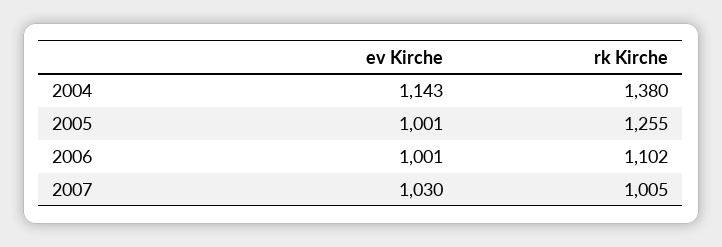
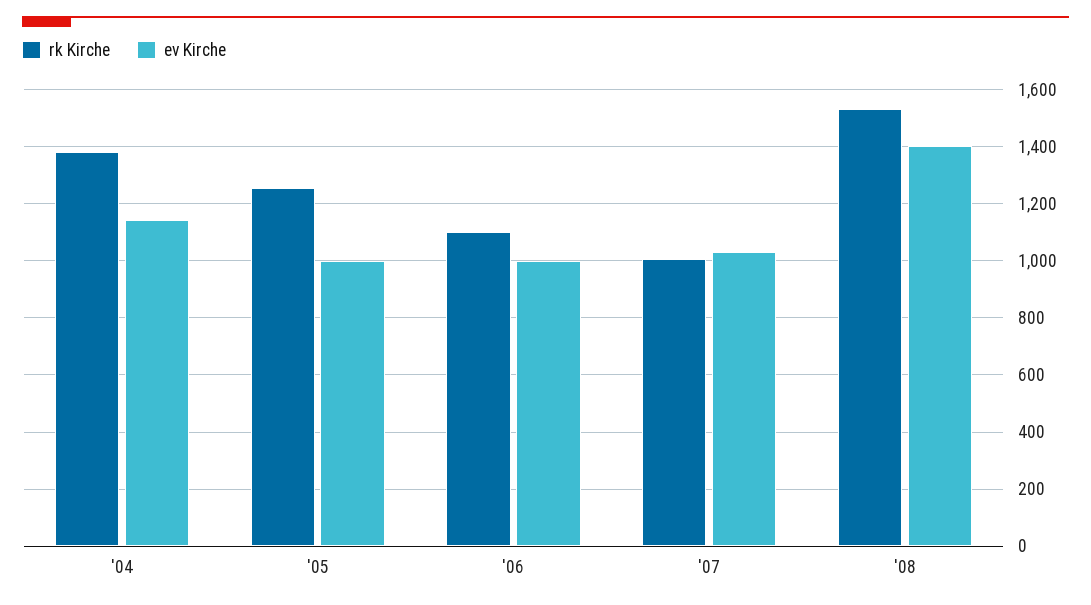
rk Kirche, '08: none -> 1525
ev Kirche, '08: none -> 1400

